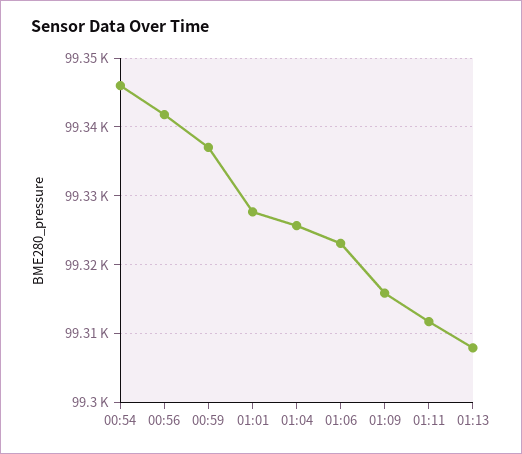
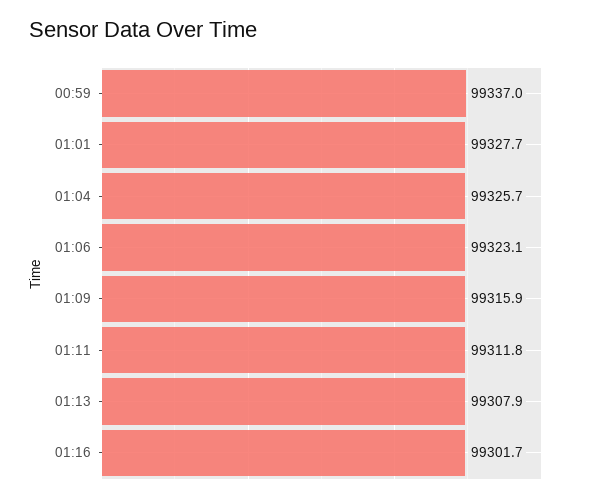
00:54: 99346 -> none
00:56: 99342 -> none
01:16: none -> 99301.7

